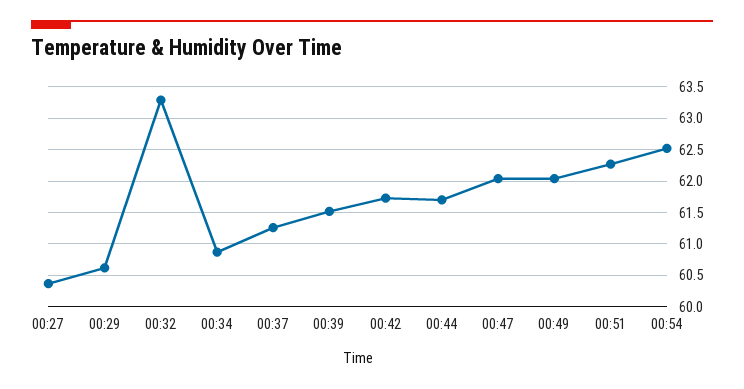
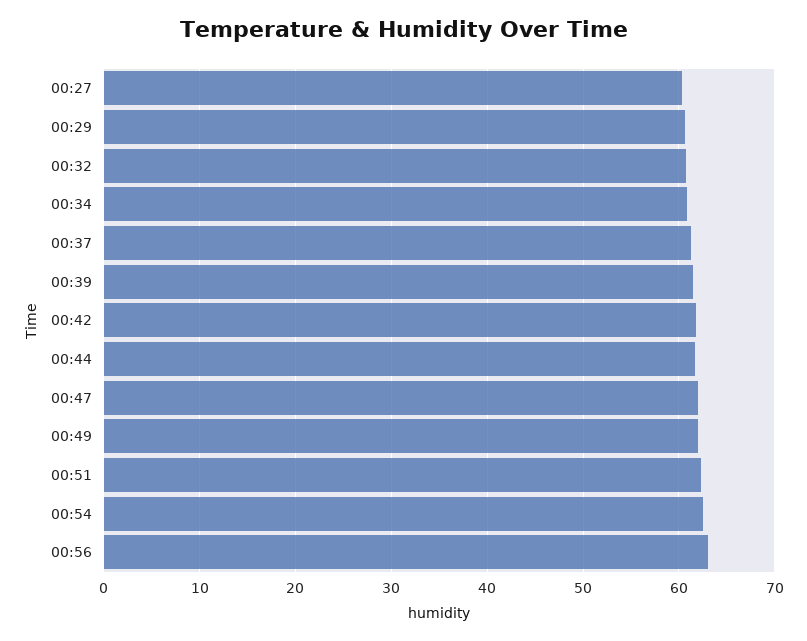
00:32: 63.3 -> 61
00:56: none -> 63

